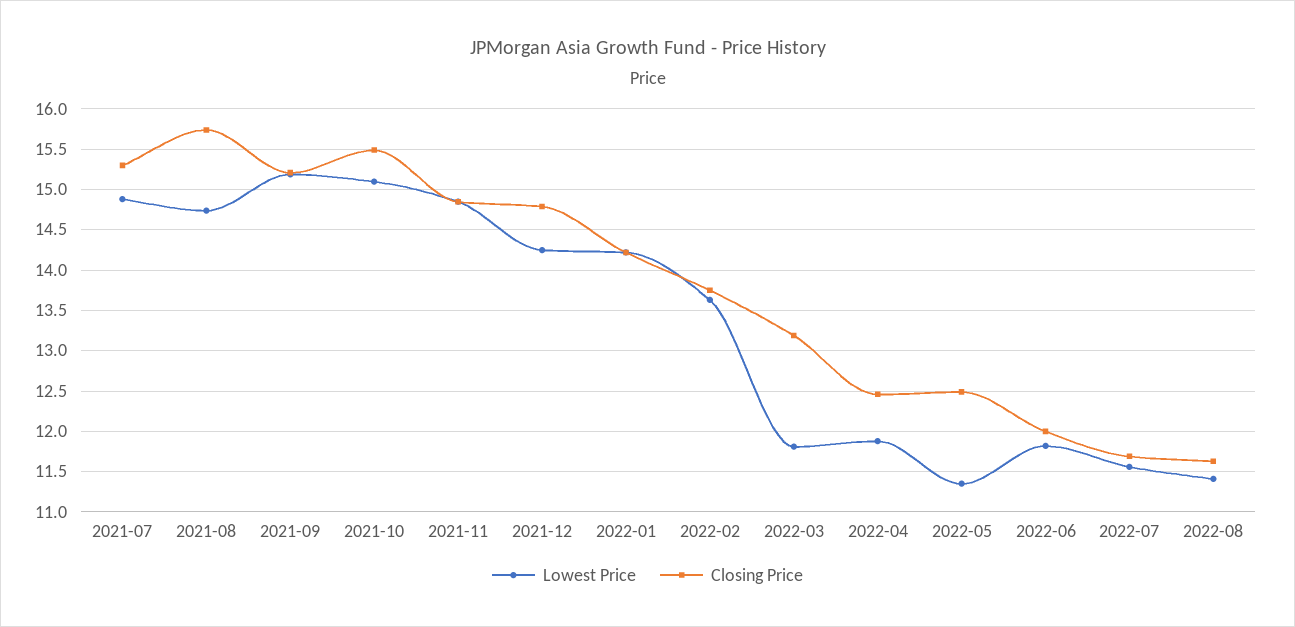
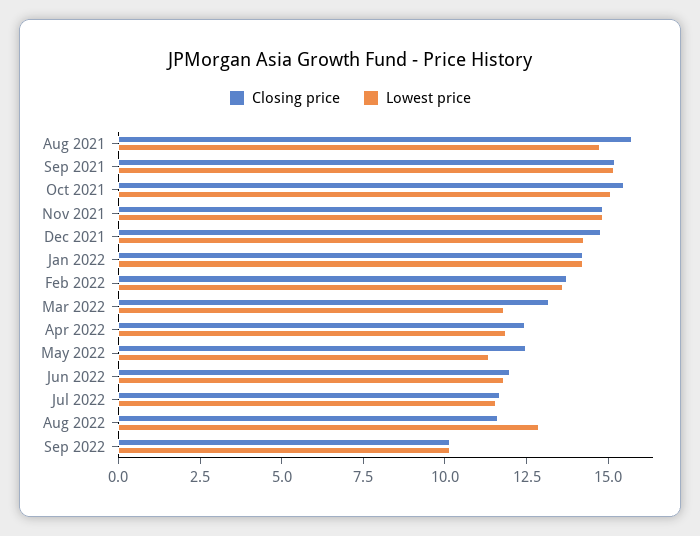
Lowest Price, 2021-07: 14.9 -> none
Closing Price, 2021-07: 15.3 -> none
Lowest Price, 2022-08: 11.4 -> 13
Closing Price, Sep 2022: none -> 10
Lowest Price, Sep 2022: none -> 10

